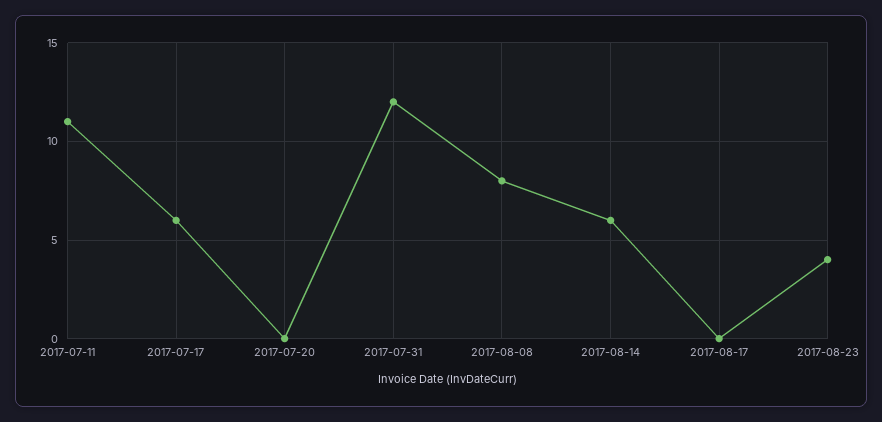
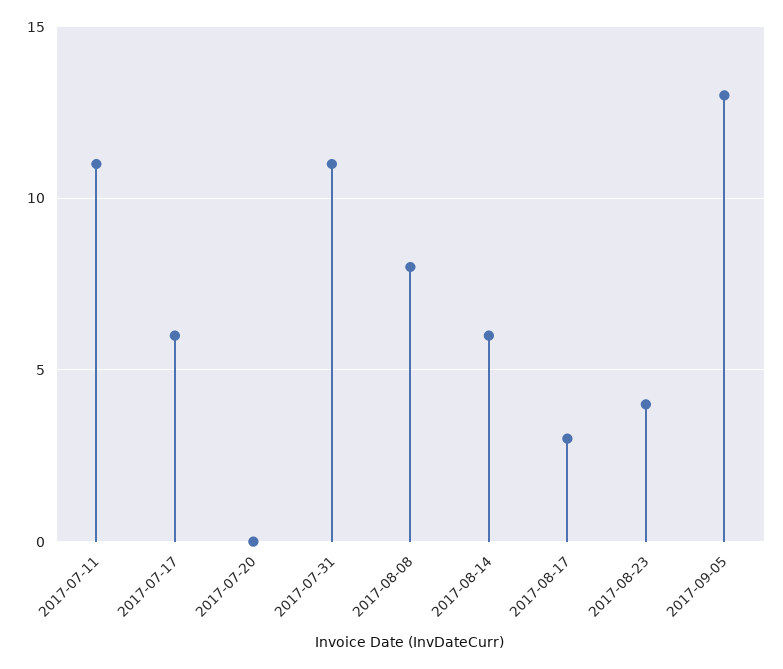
2017-07-31: 12 -> 11
2017-08-17: 0 -> 3
2017-09-05: none -> 13

